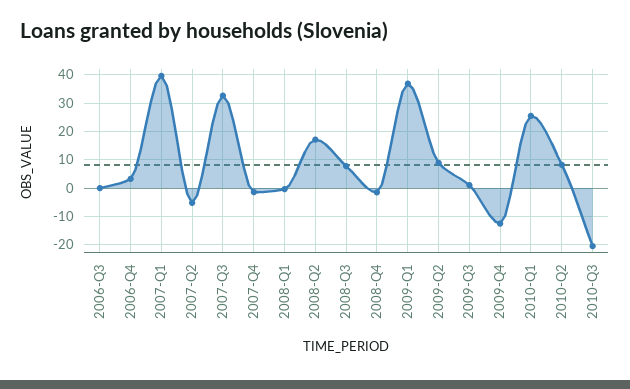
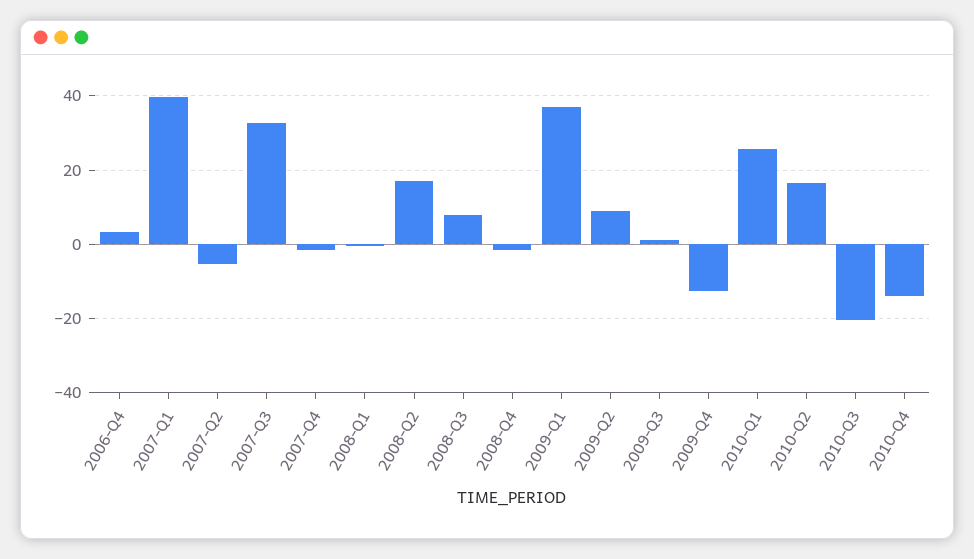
2006-Q3: 0 -> none
2010-Q2: 7.5 -> 16
2010-Q4: none -> -14

